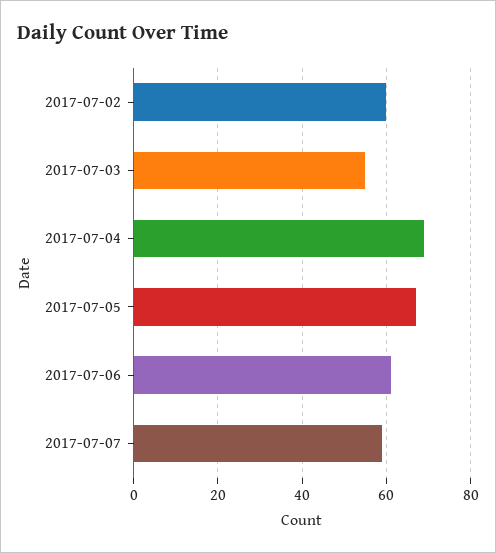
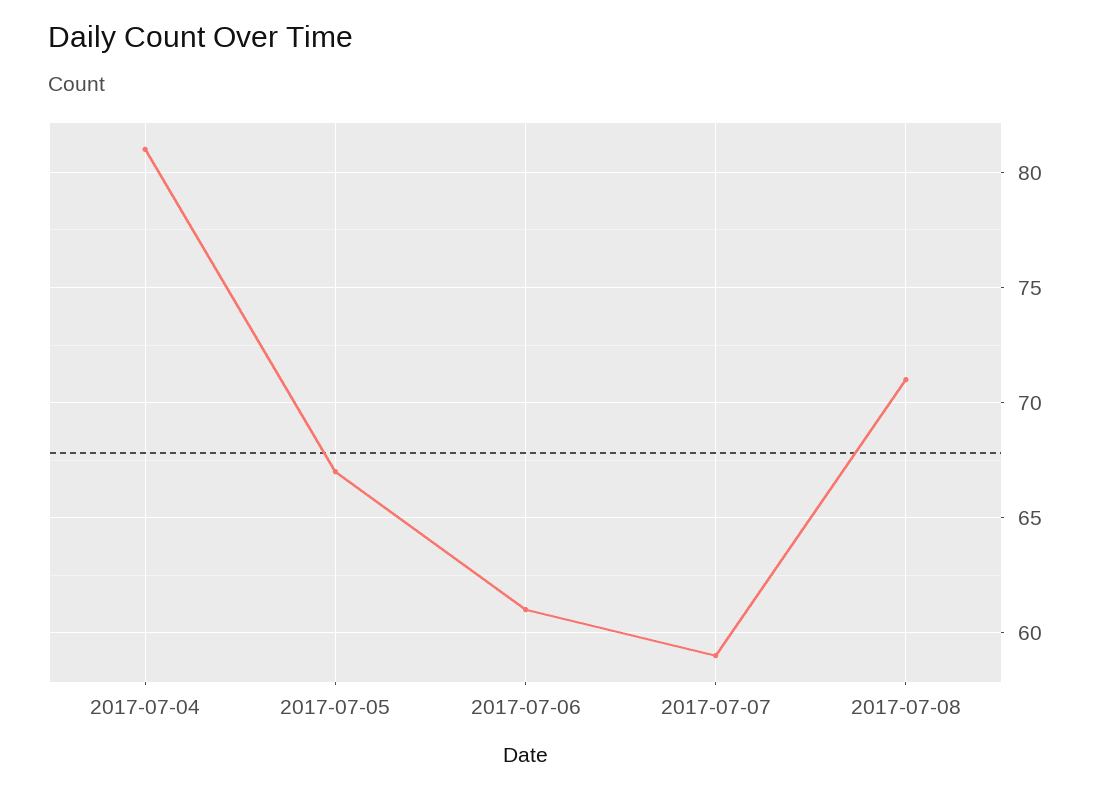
2017-07-02: 60 -> none
2017-07-03: 55 -> none
2017-07-04: 70 -> 81
2017-07-08: none -> 71

